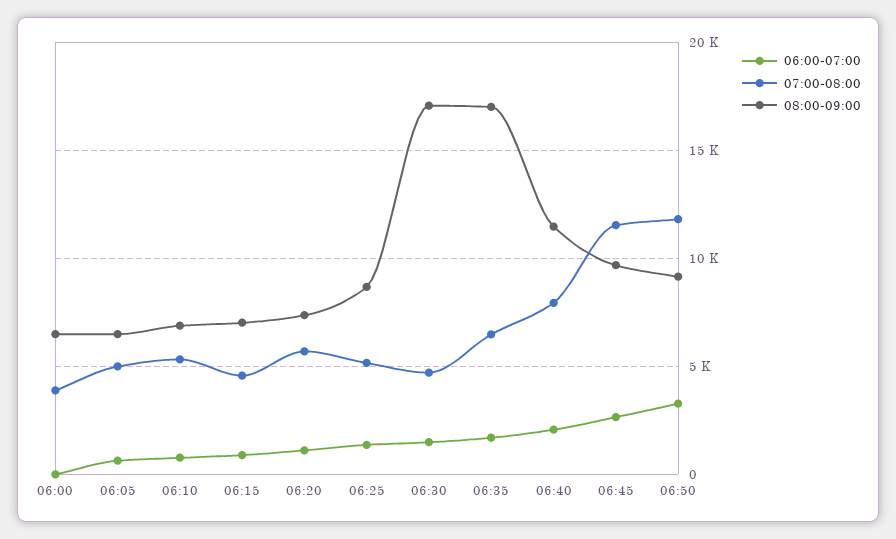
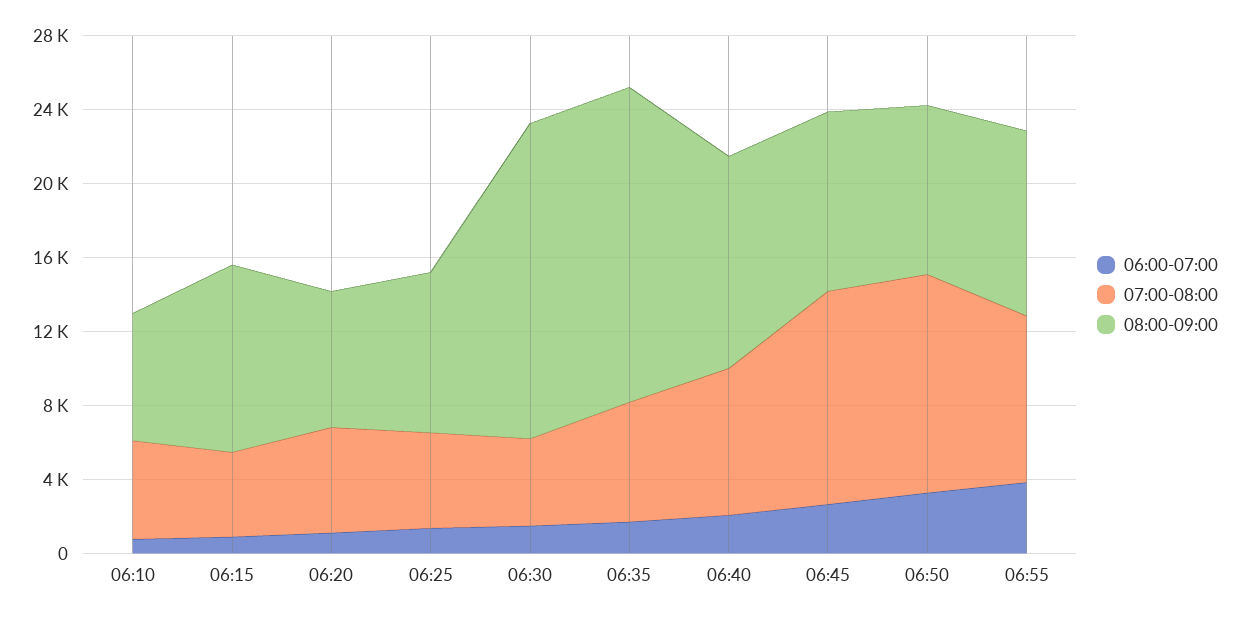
06:00-07:00, 06:00: 0 -> none
07:00-08:00, 06:00: 4000 -> none
08:00-09:00, 06:00: 6500 -> none
06:00-07:00, 06:05: 500 -> none
07:00-08:00, 06:05: 5000 -> none
08:00-09:00, 06:05: 6500 -> none
08:00-09:00, 06:15: 7000 -> 10000
06:00-07:00, 06:55: none -> 4000
07:00-08:00, 06:55: none -> 9000
08:00-09:00, 06:55: none -> 10000

